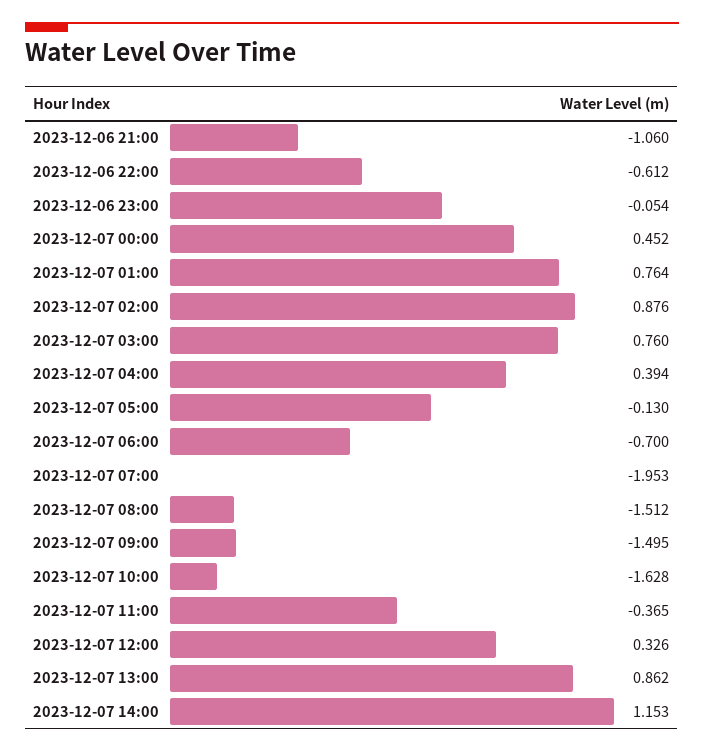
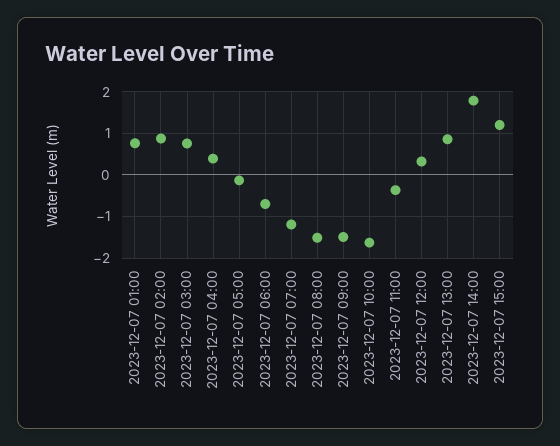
2023-12-06 21:00: -1.06 -> none
2023-12-06 22:00: -0.612 -> none
2023-12-06 23:00: -0.054 -> none
2023-12-07 00:00: 0.452 -> none
2023-12-07 07:00: -1.953 -> -1.2
2023-12-07 14:00: 1.153 -> 1.8
2023-12-07 15:00: none -> 1.2

